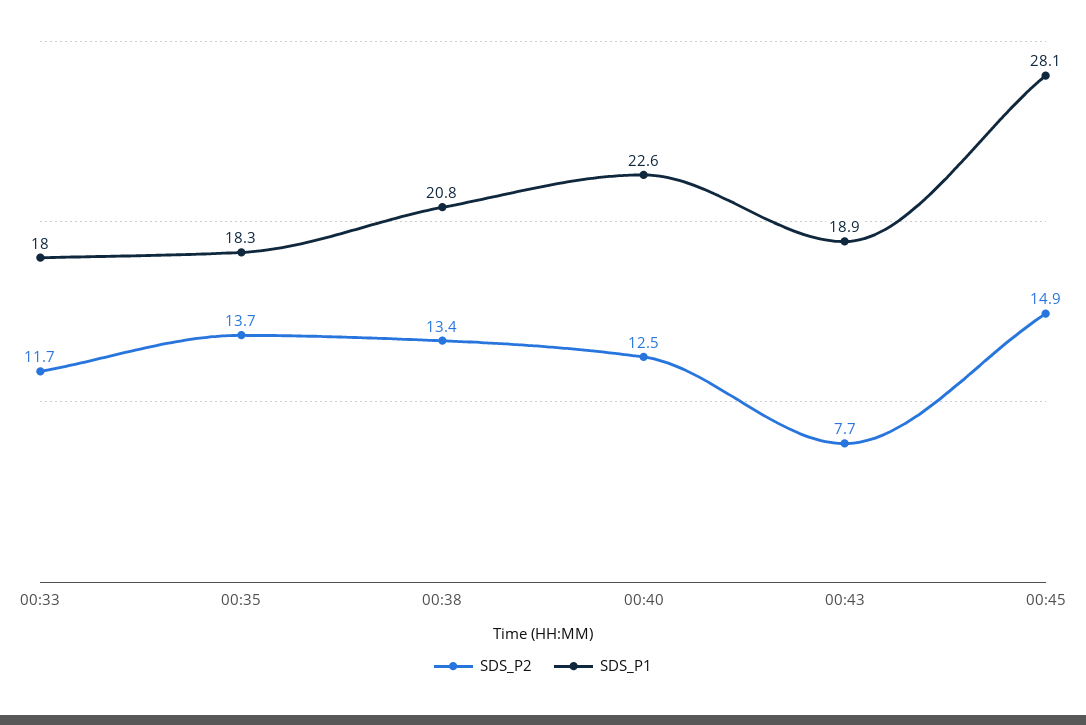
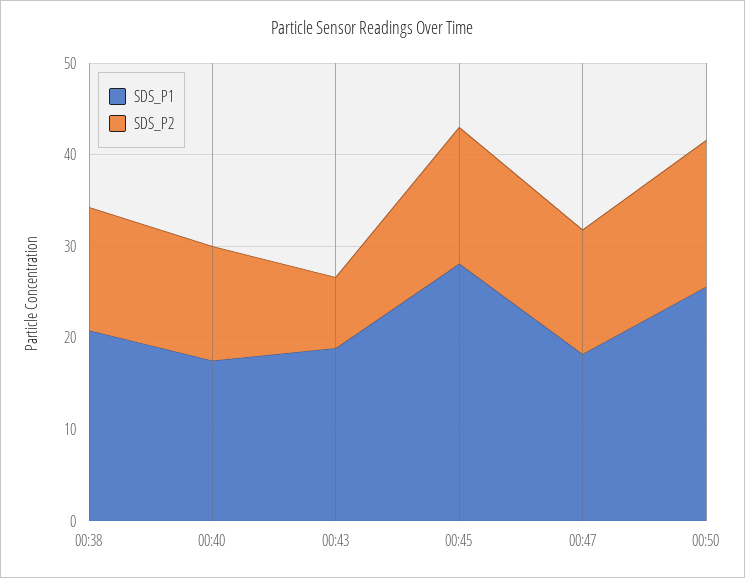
SDS_P2, 00:33: 11.7 -> none
SDS_P1, 00:33: 18 -> none
SDS_P2, 00:35: 13.7 -> none
SDS_P1, 00:35: 18.3 -> none
SDS_P1, 00:40: 22.6 -> 18
SDS_P1, 00:47: none -> 18
SDS_P2, 00:47: none -> 14
SDS_P1, 00:50: none -> 26
SDS_P2, 00:50: none -> 16

